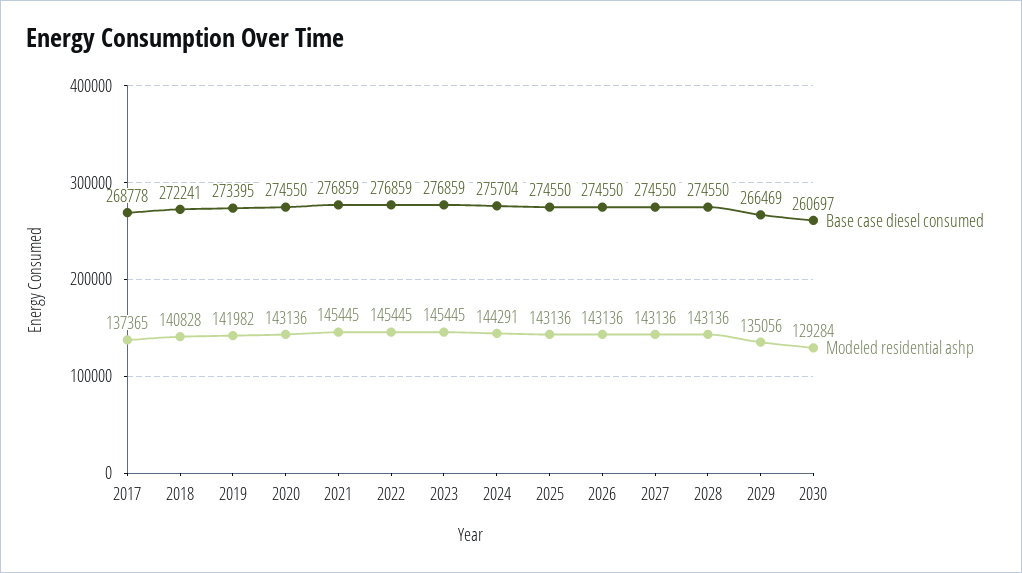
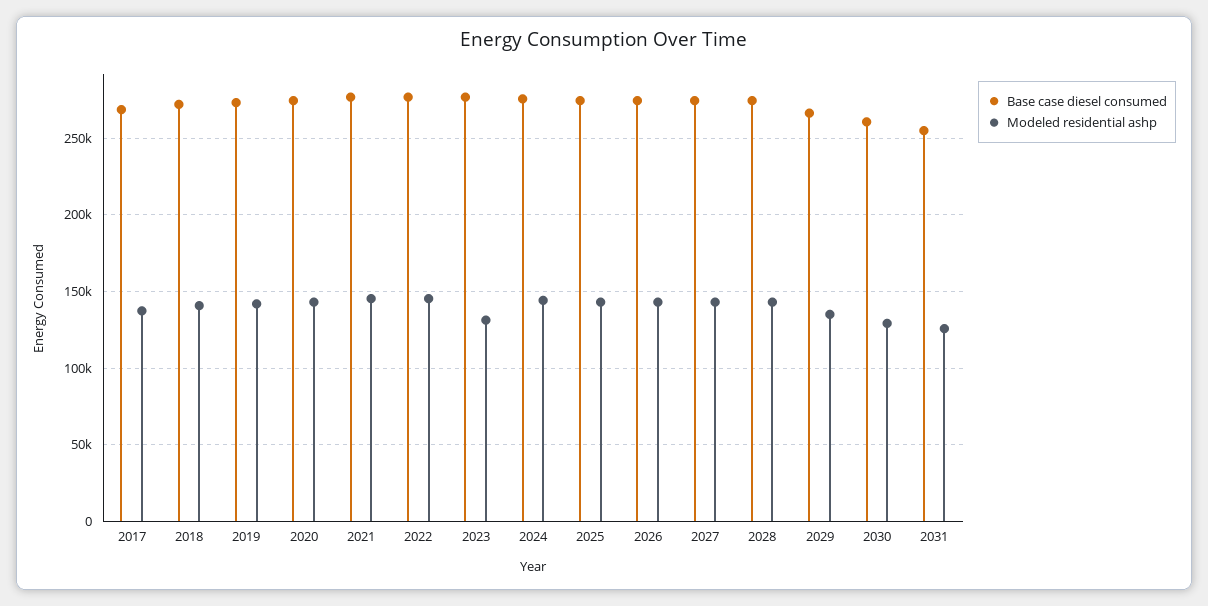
Modeled residential ashp, 2023: 145445 -> 130000
Base case diesel consumed, 2031: none -> 255000
Modeled residential ashp, 2031: none -> 125000

